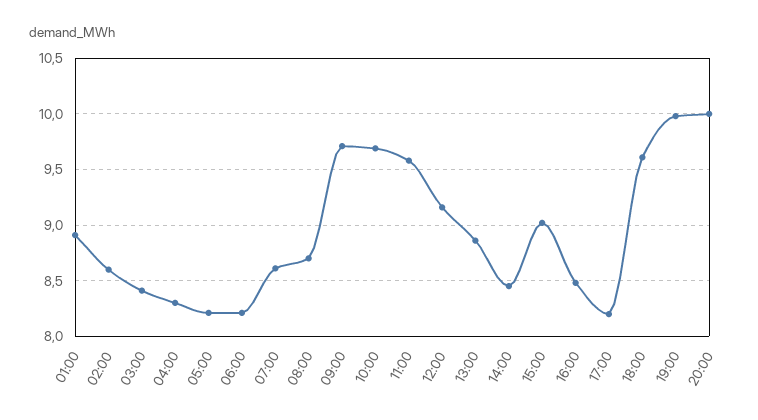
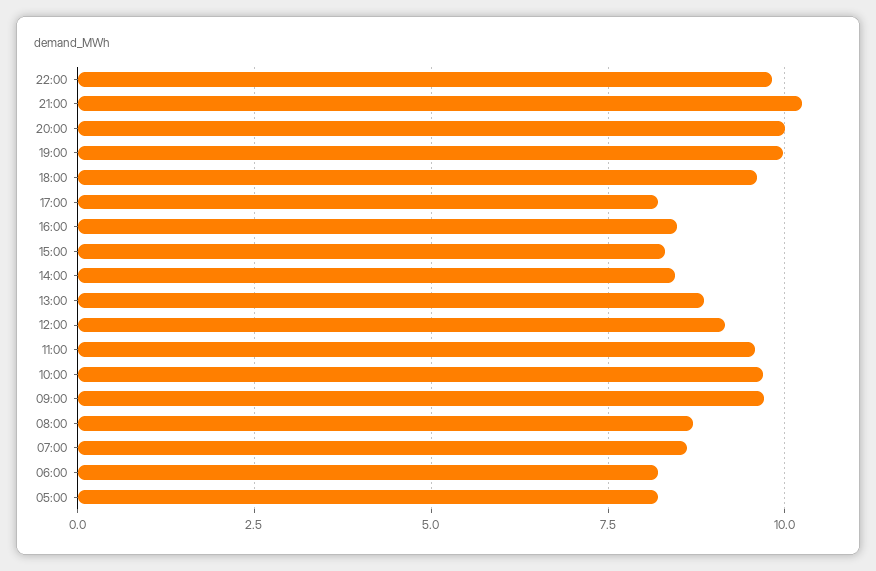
01:00: 8.9 -> none
02:00: 8.6 -> none
03:00: 8.4 -> none
04:00: 8.3 -> none
15:00: 9 -> 8.25
22:00: none -> 9.75
21:00: none -> 10.25

